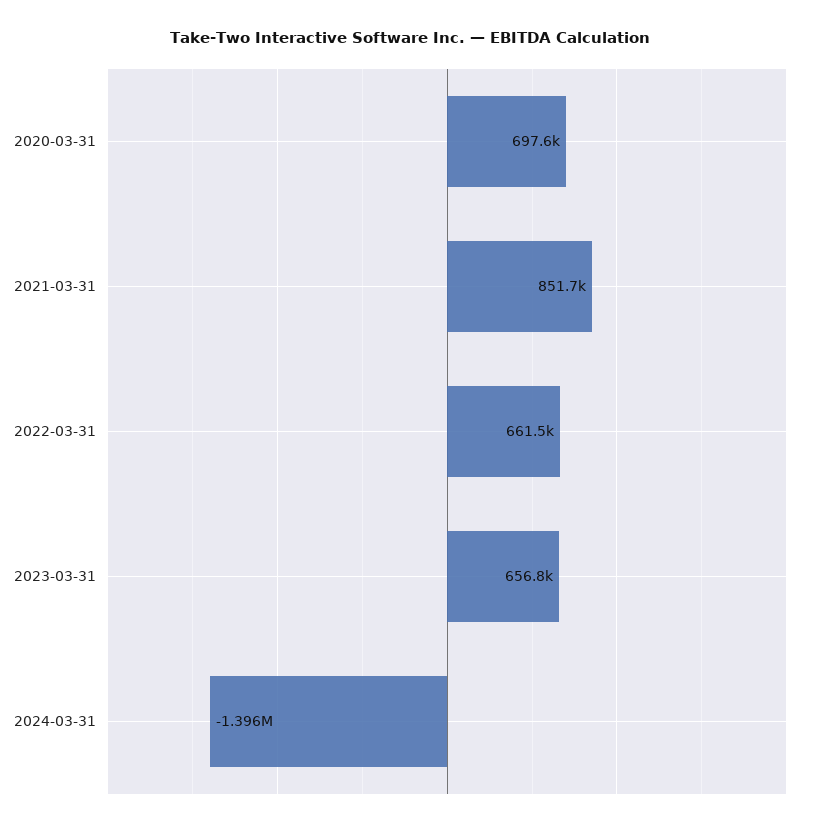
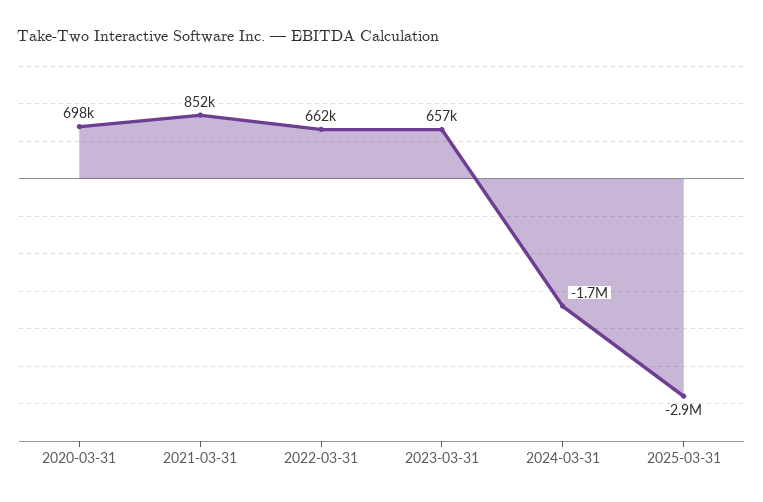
2024-03-31: -1396000 -> -1700000
2025-03-31: none -> -2900000

